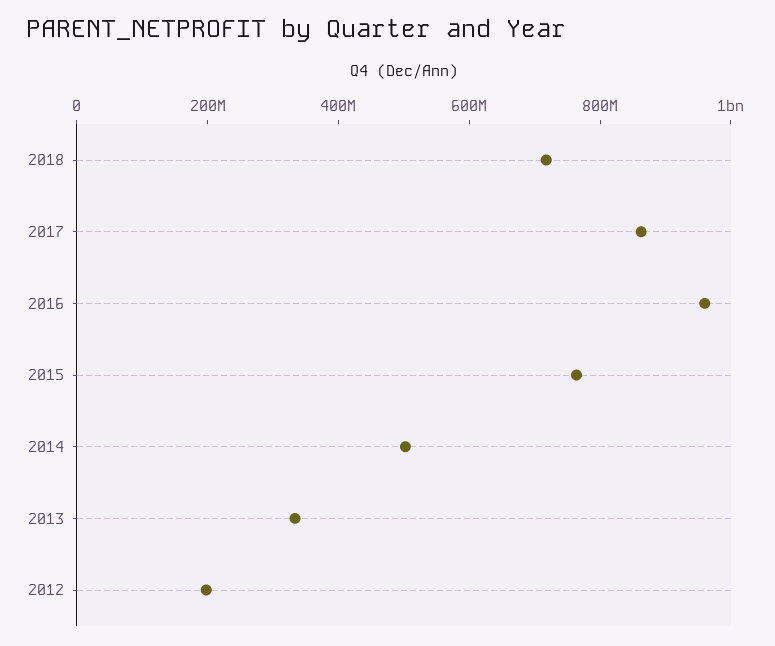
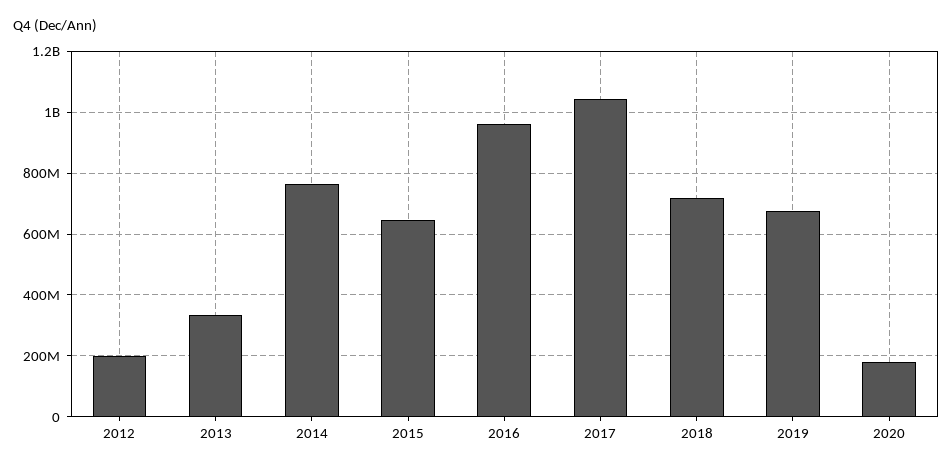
2017: 850000000 -> 1040000000
2015: 750000000 -> 640000000
2014: 500000000 -> 760000000
2019: none -> 680000000
2020: none -> 180000000

